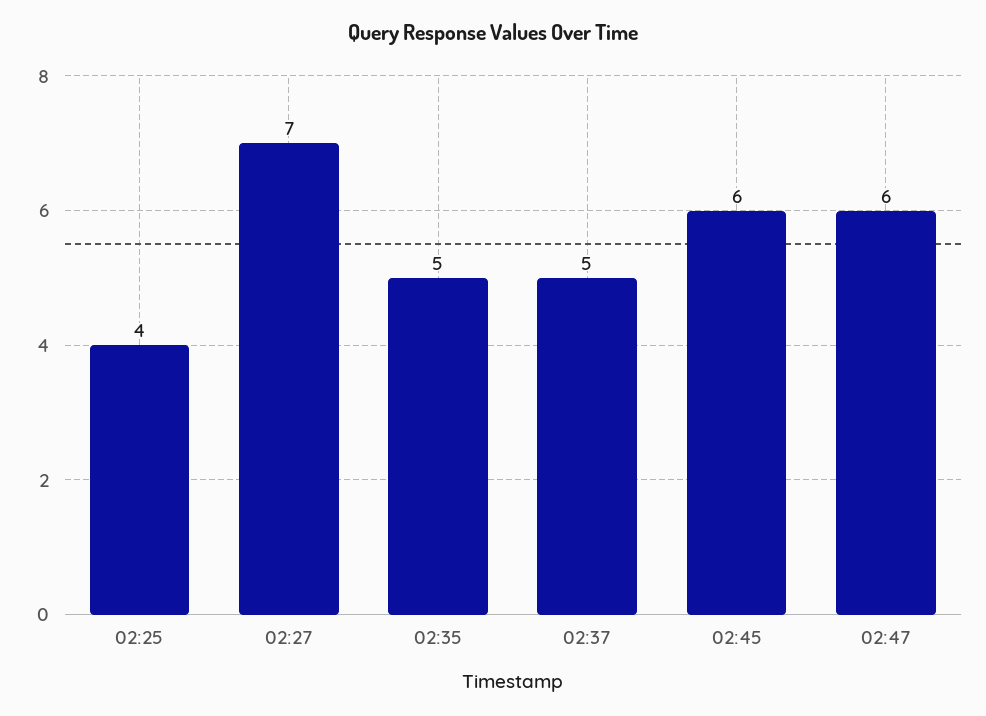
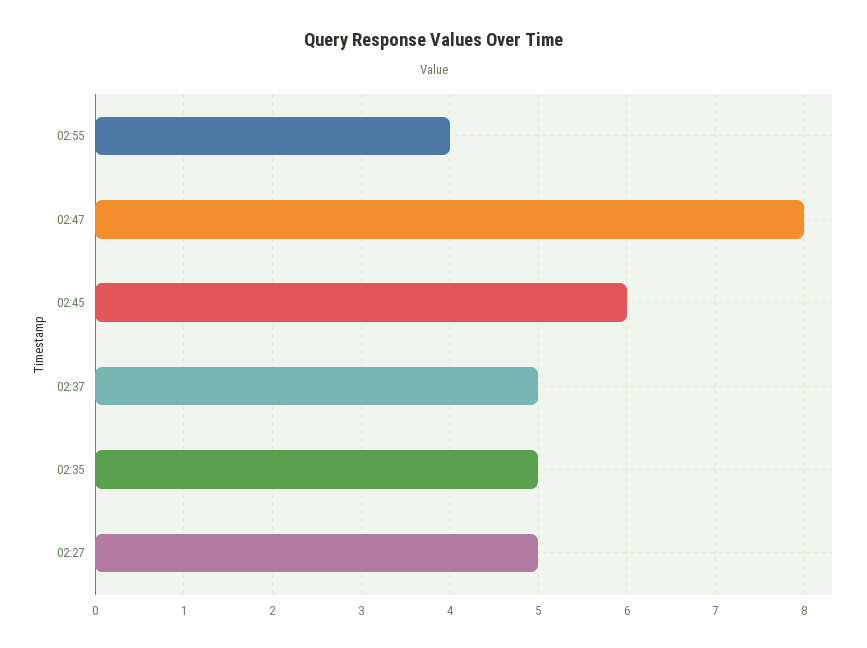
02:25: 4 -> none
02:27: 7 -> 5
02:47: 6 -> 8
02:55: none -> 4

